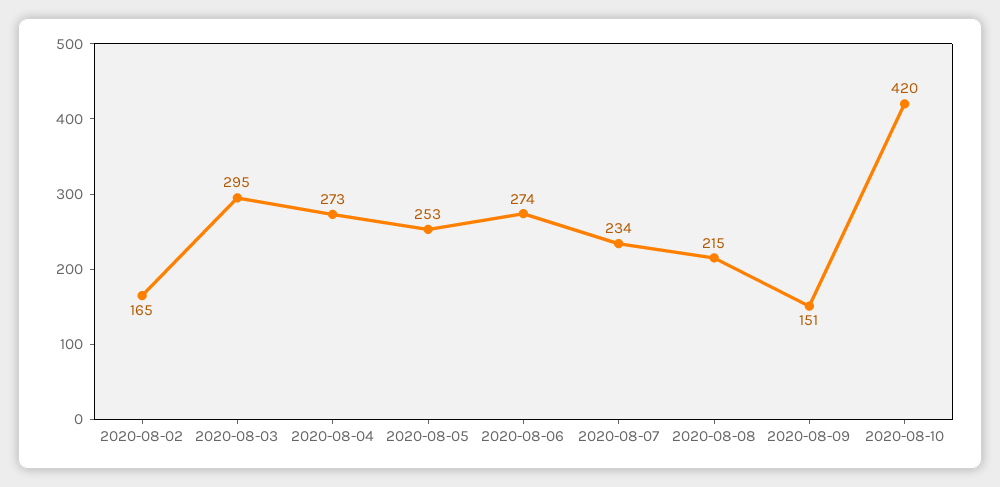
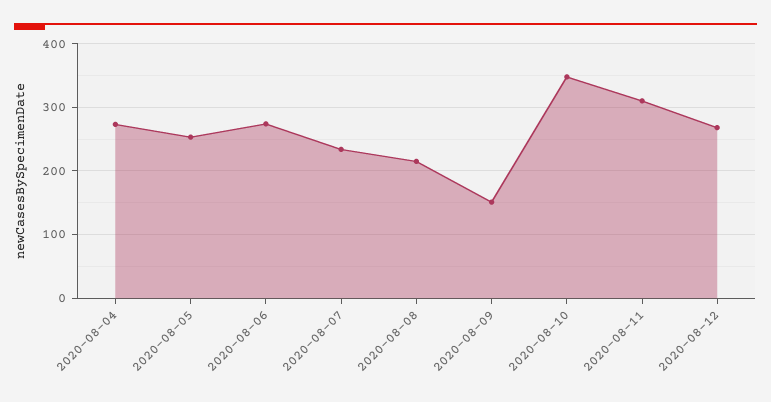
2020-08-02: 165 -> none
2020-08-03: 295 -> none
2020-08-10: 420 -> 350
2020-08-11: none -> 310
2020-08-12: none -> 270

